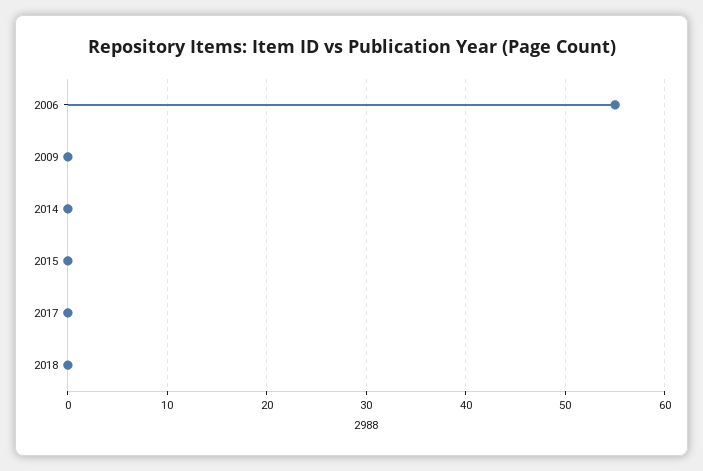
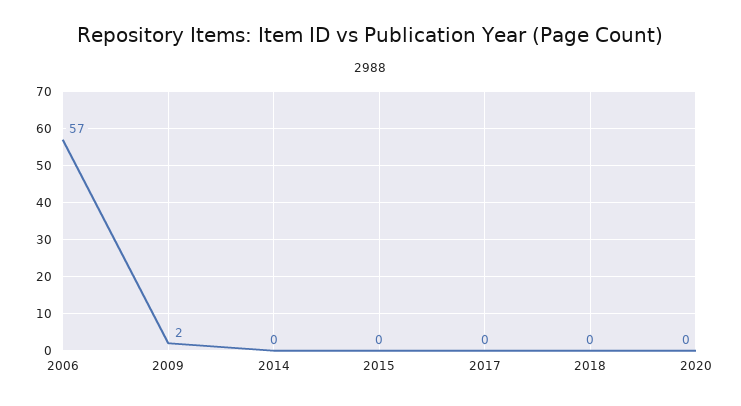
2006: 55 -> 57
2009: 0 -> 2
2020: none -> 0

